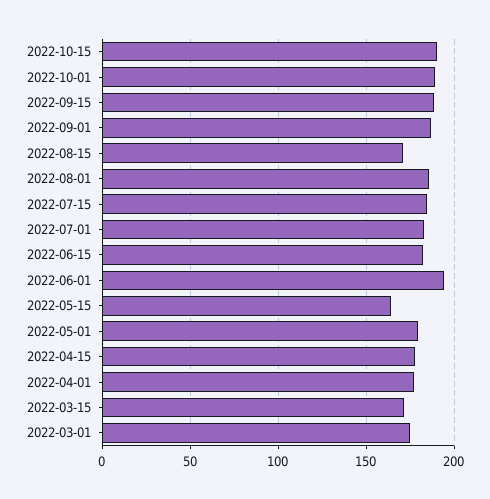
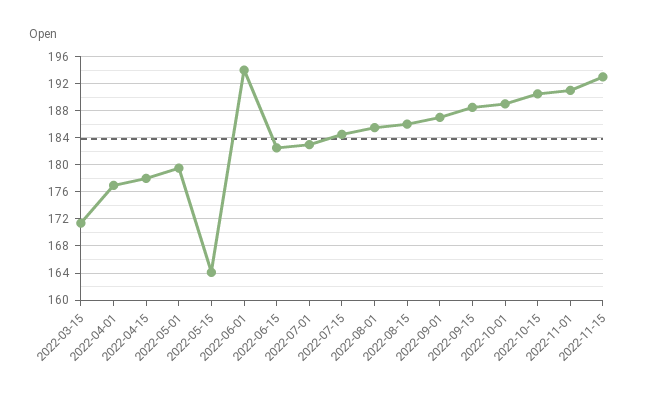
2022-08-15: 170 -> 186
2022-03-01: 175 -> none
2022-11-01: none -> 191
2022-11-15: none -> 193

